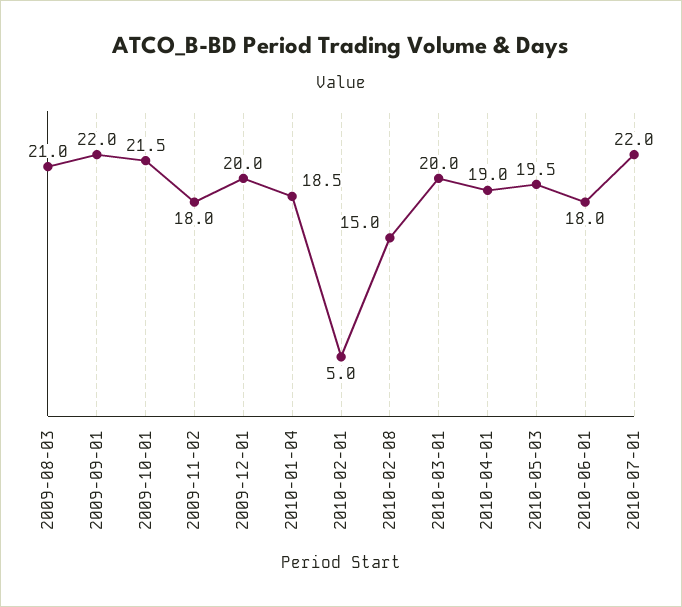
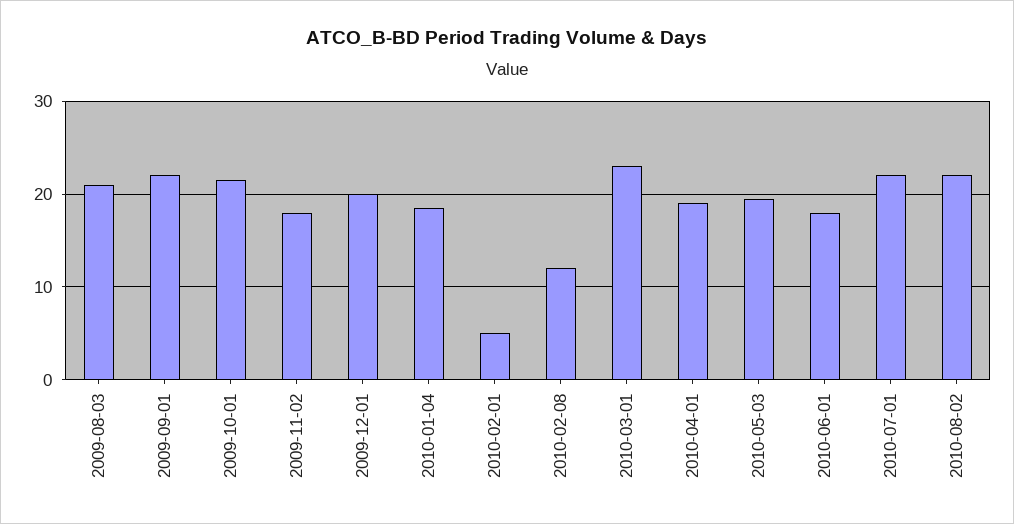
2010-02-08: 15 -> 12
2010-03-01: 20 -> 23
2010-08-02: none -> 22

